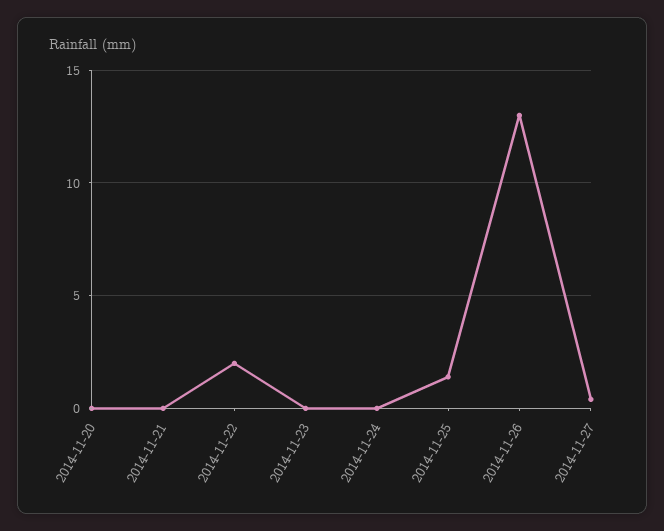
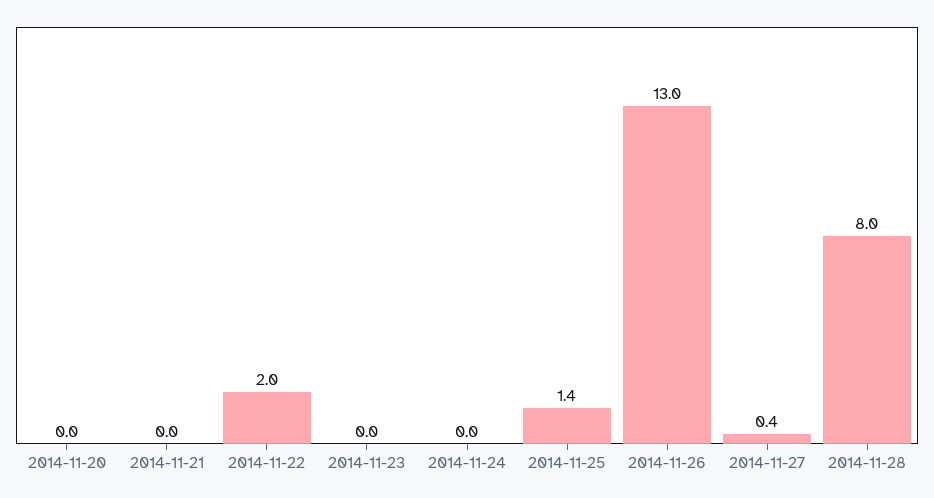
2014-11-28: none -> 8

